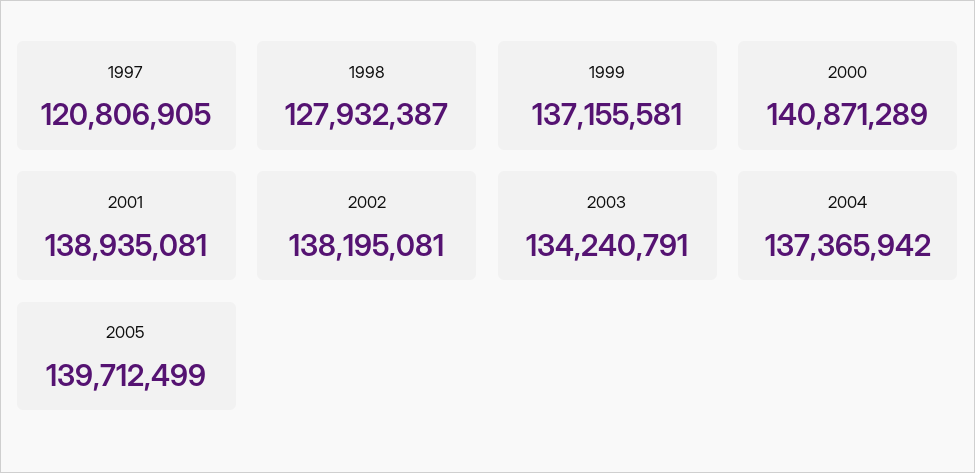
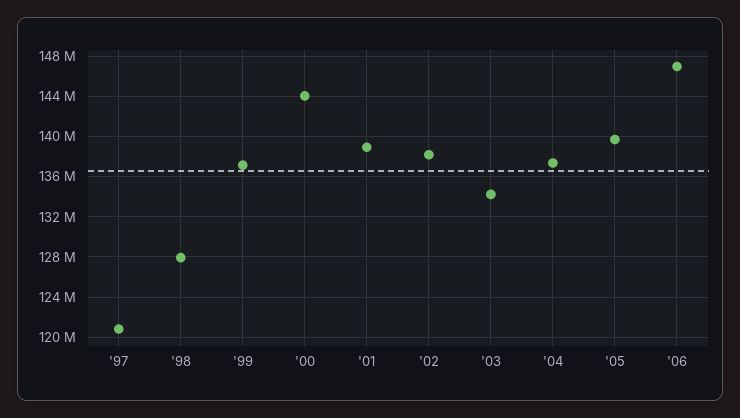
2000: 140871289 -> 144000000
'06: none -> 147000000

